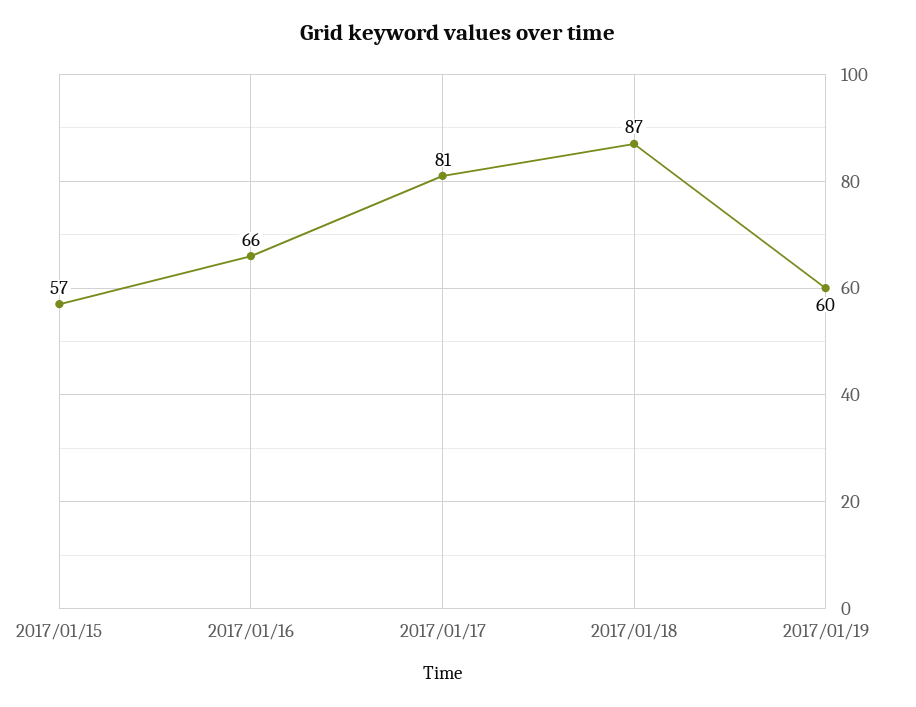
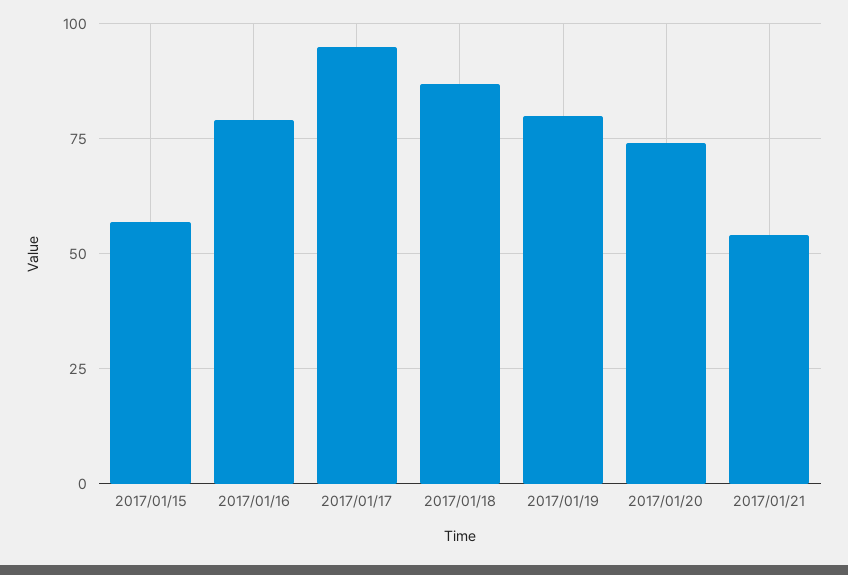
2017/01/16: 66 -> 80
2017/01/17: 81 -> 95
2017/01/19: 60 -> 80
2017/01/20: none -> 75
2017/01/21: none -> 55

